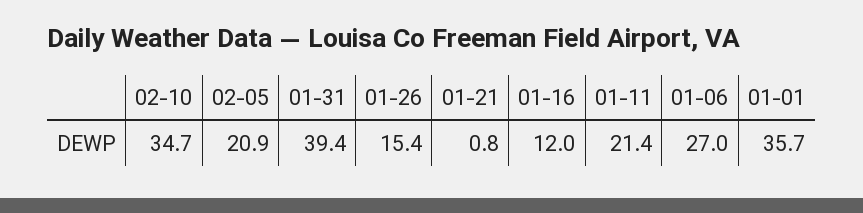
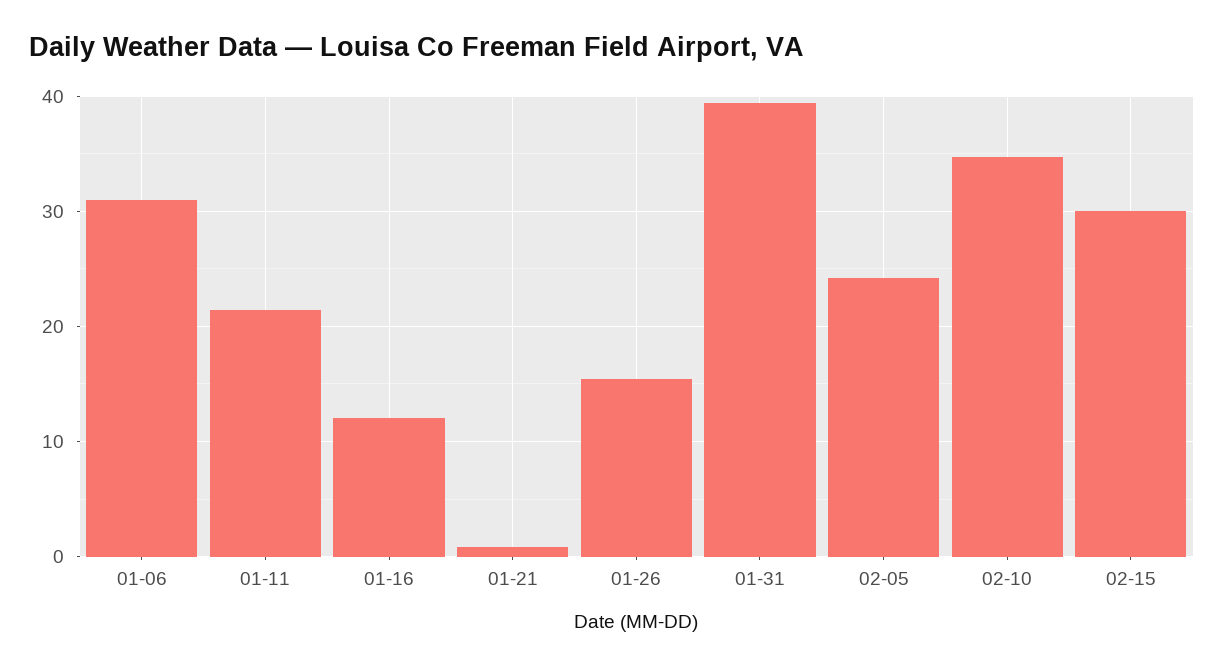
02-05: 20.9 -> 24
01-06: 27 -> 31
01-01: 35.7 -> none
02-15: none -> 30

